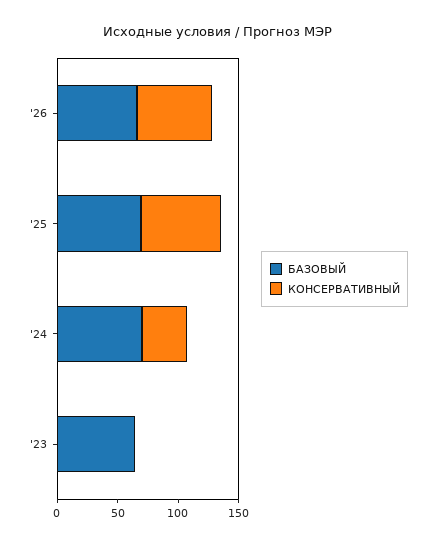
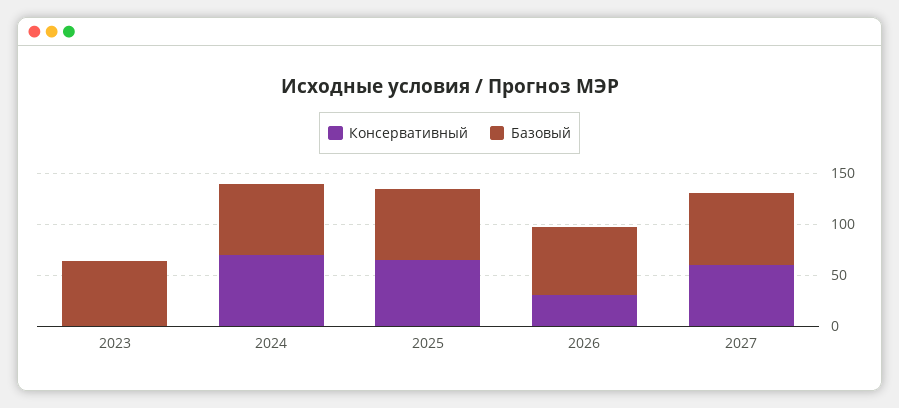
КОНСЕРВАТИВНЫЙ, '26: 60 -> 30
КОНСЕРВАТИВНЫЙ, '24: 40 -> 70
КОНСЕРВАТИВНЫЙ, 2027: none -> 60
БАЗОВЫЙ, 2027: none -> 70

